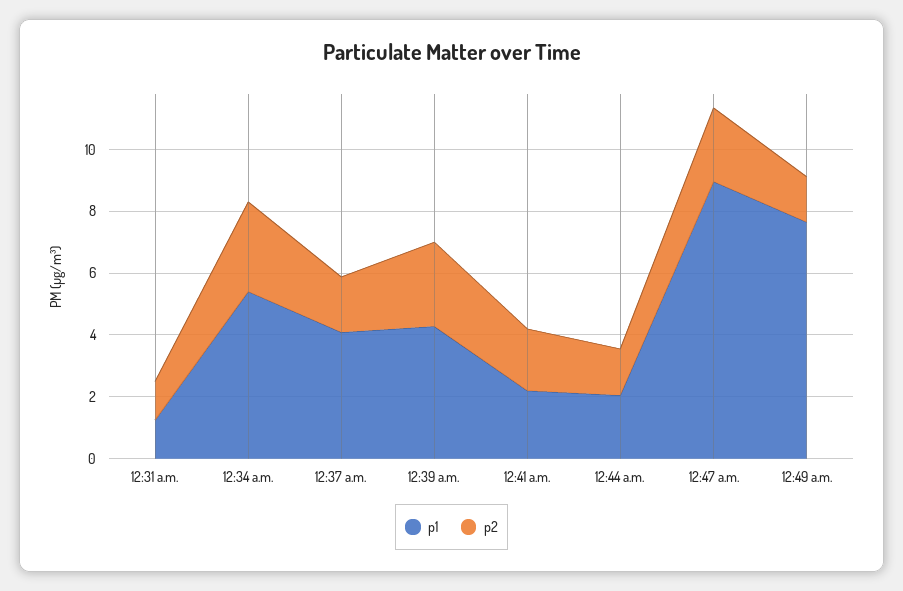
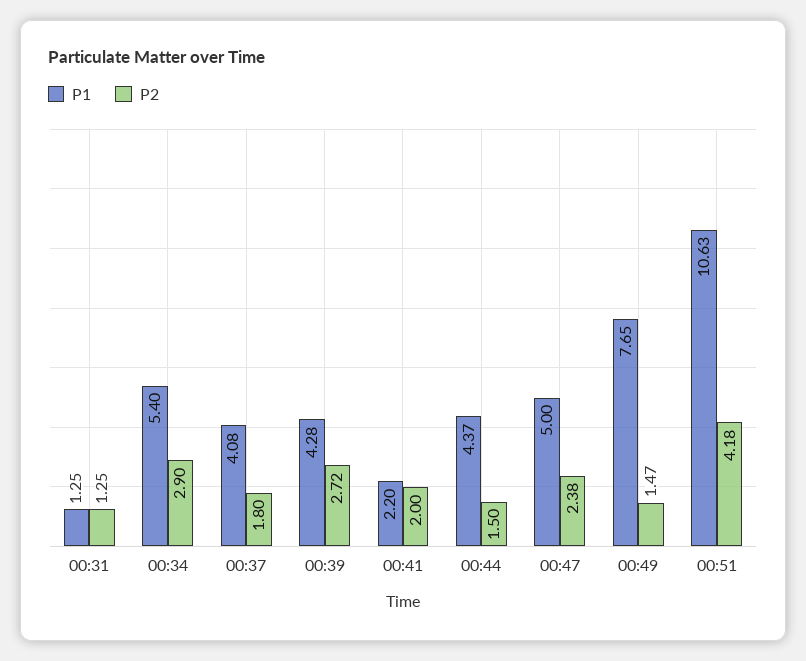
p1, 12:44 a.m.: 2 -> 4.37
p1, 12:47 a.m.: 9 -> 5
p1, 00:51: none -> 10.63
p2, 00:51: none -> 4.18

